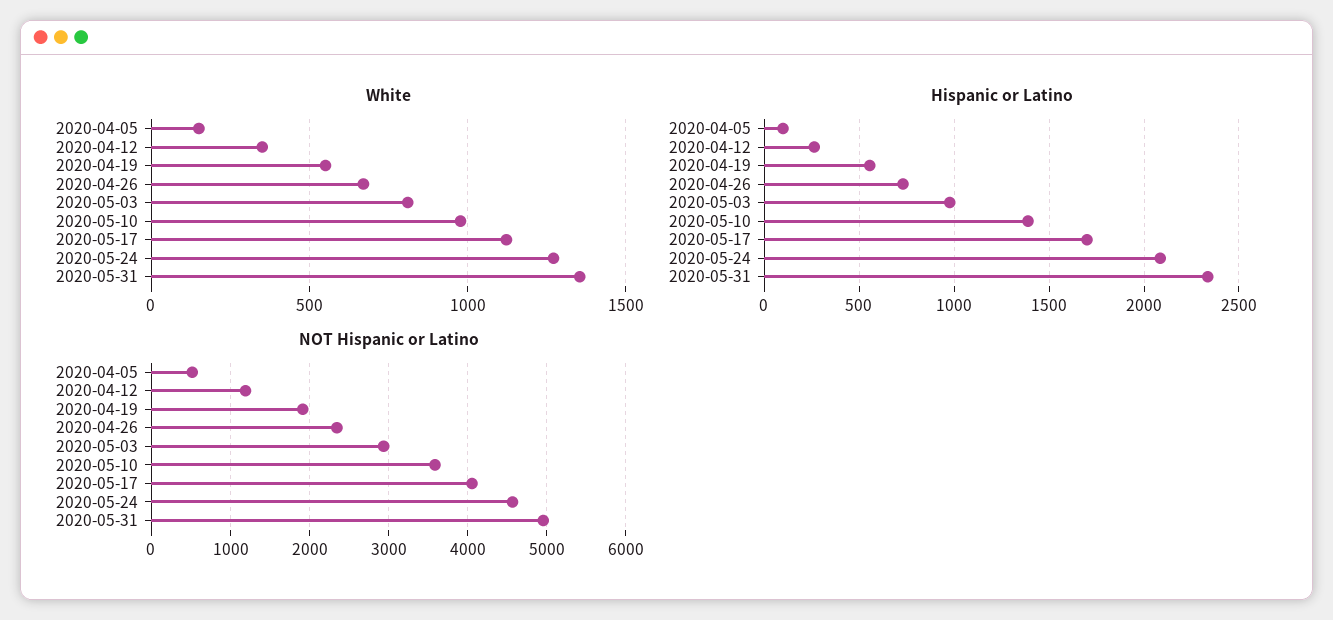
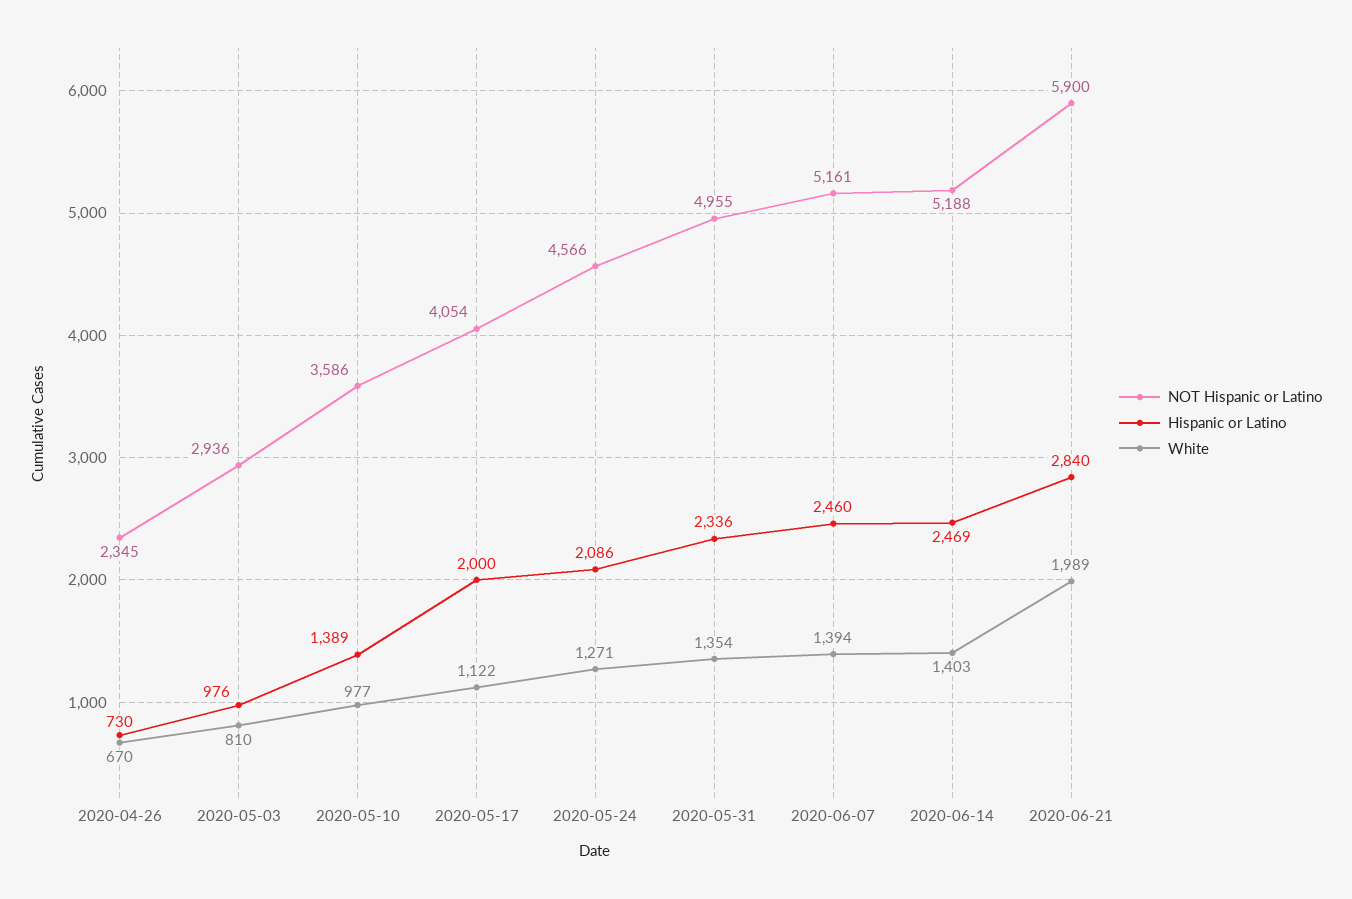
White, 2020-04-05: 150 -> none
White, 2020-04-12: 350 -> none
White, 2020-04-19: 550 -> none
Hispanic or Latino, 2020-04-05: 100 -> none
Hispanic or Latino, 2020-04-12: 250 -> none
Hispanic or Latino, 2020-04-19: 550 -> none
Hispanic or Latino, 2020-05-17: 1700 -> 2000
NOT Hispanic or Latino, 2020-04-05: 500 -> none
NOT Hispanic or Latino, 2020-04-12: 1200 -> none
NOT Hispanic or Latino, 2020-04-19: 1900 -> none
NOT Hispanic or Latino, 2020-06-07: none -> 5161
Hispanic or Latino, 2020-06-07: none -> 2460
White, 2020-06-07: none -> 1394
NOT Hispanic or Latino, 2020-06-14: none -> 5188
Hispanic or Latino, 2020-06-14: none -> 2469
White, 2020-06-14: none -> 1403
NOT Hispanic or Latino, 2020-06-21: none -> 5900
Hispanic or Latino, 2020-06-21: none -> 2840
White, 2020-06-21: none -> 1989

